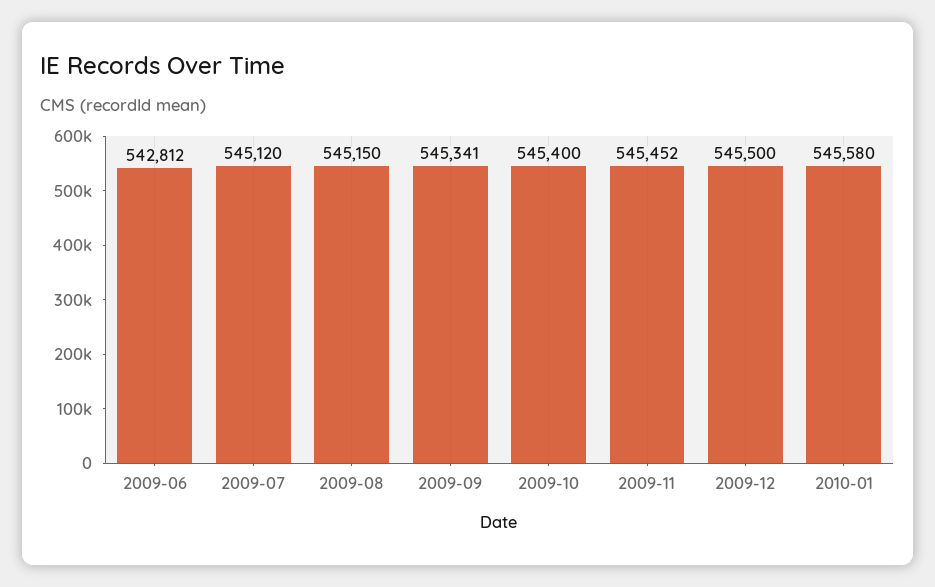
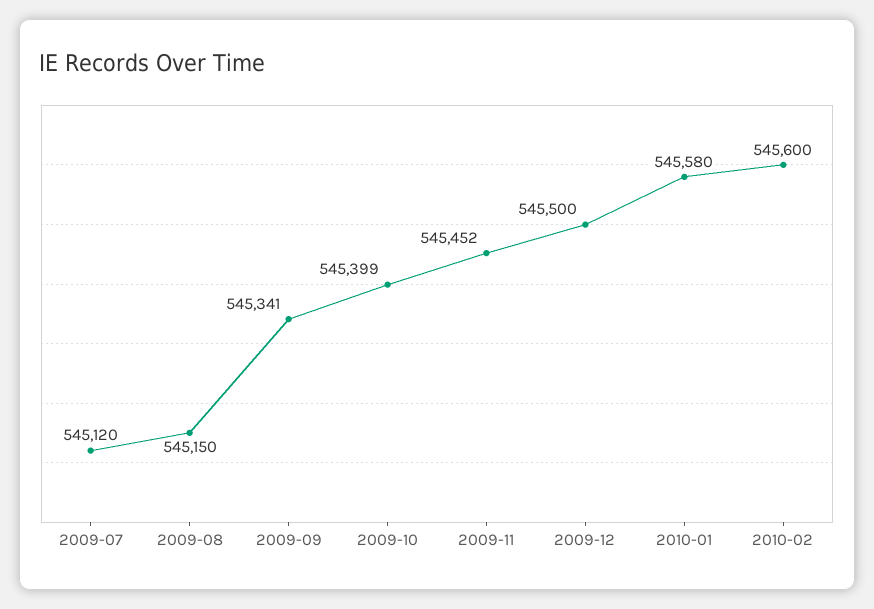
2009-06: 542812 -> none
2009-10: 545400 -> 545399
2010-02: none -> 545600

